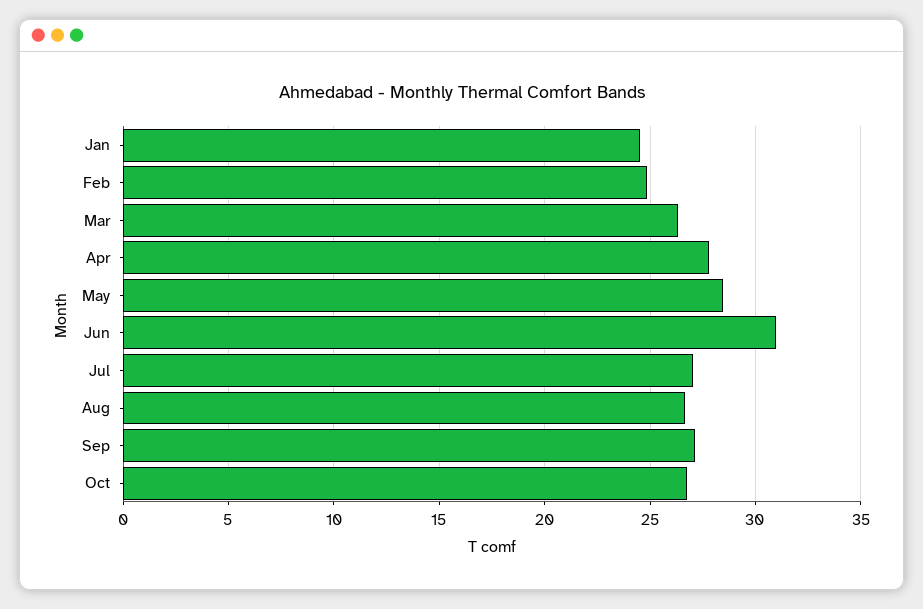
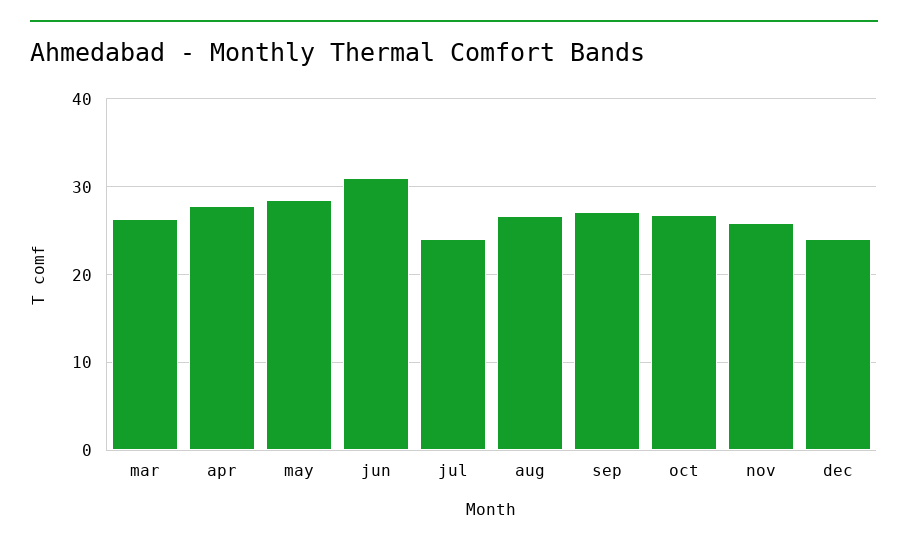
Jan: 24.5 -> none
Feb: 25 -> none
Jul: 27 -> 24
nov: none -> 26
dec: none -> 24

